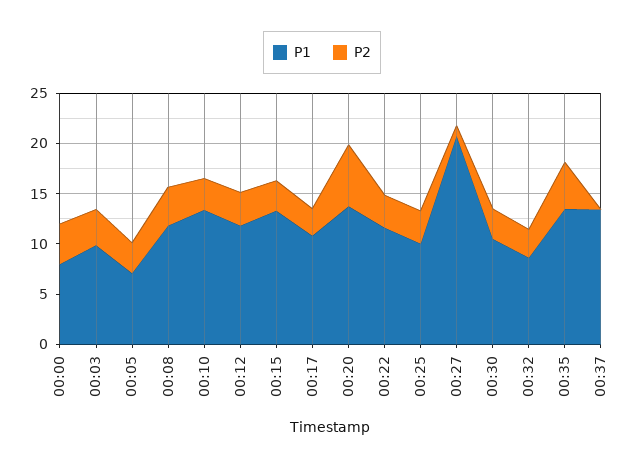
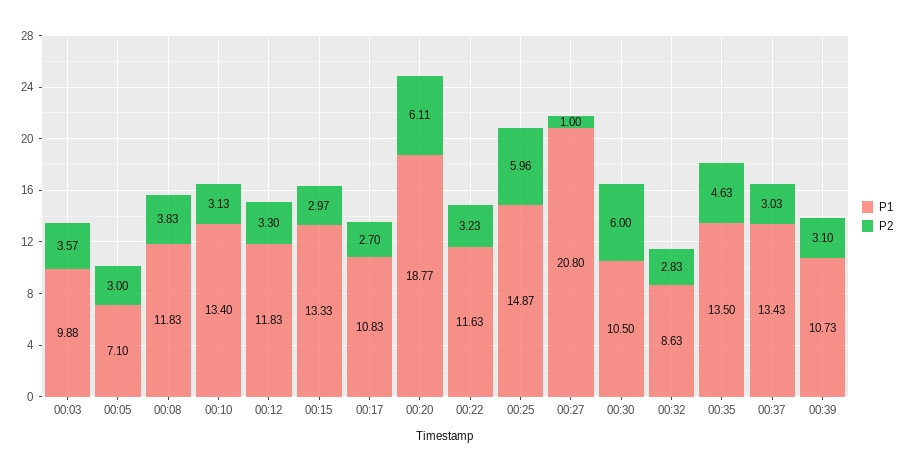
P1, 00:00: 8 -> none
P2, 00:00: 4 -> none
P1, 00:20: 14 -> 18.77
P1, 00:25: 10 -> 14.87
P2, 00:25: 3 -> 5.96
P2, 00:30: 3 -> 6
P2, 00:37: 0 -> 3.03
P1, 00:39: none -> 10.73
P2, 00:39: none -> 3.1

